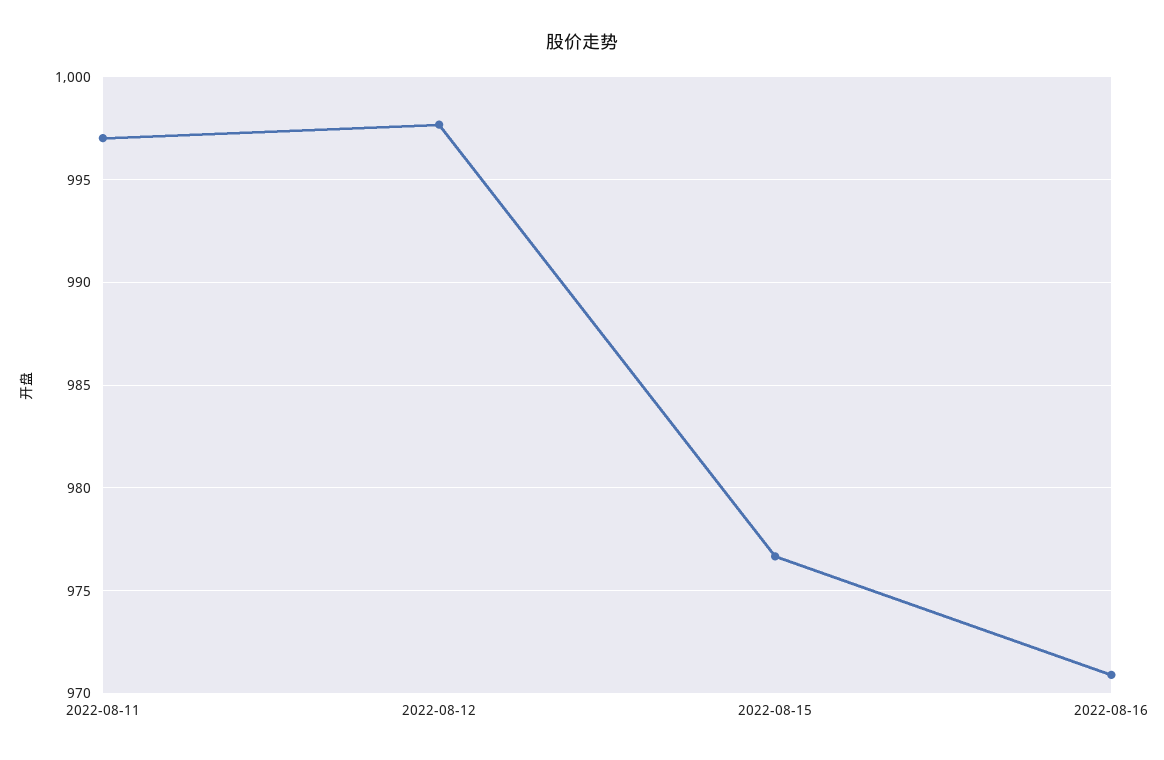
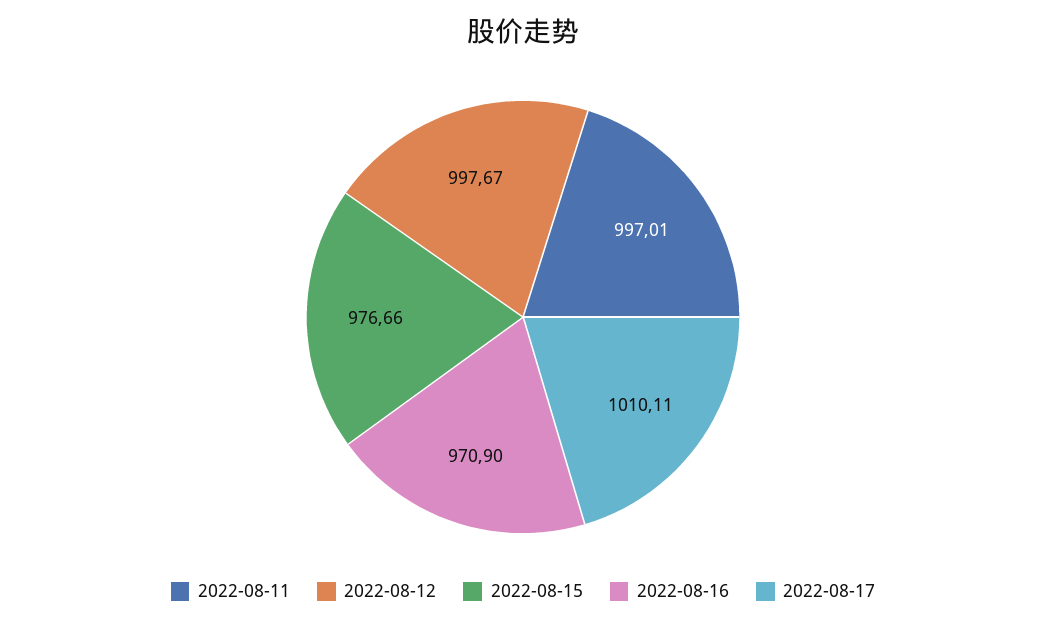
2022-08-17: none -> 1010.11

